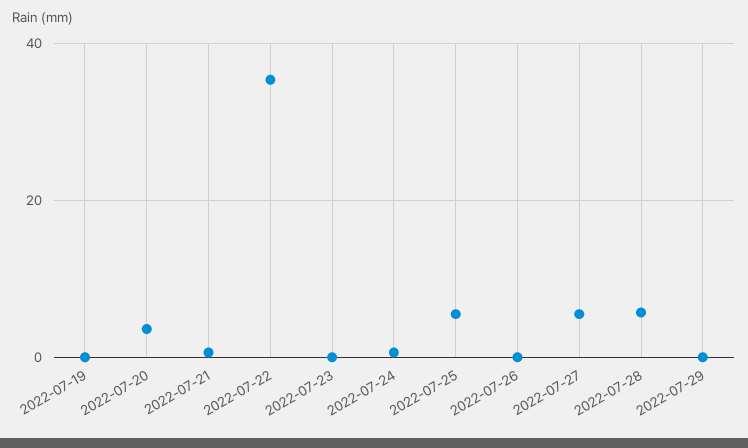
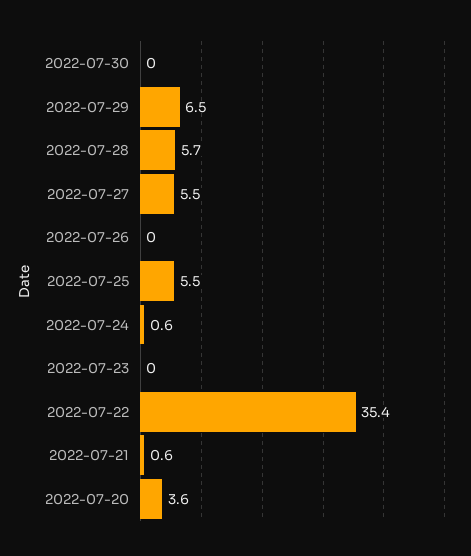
2022-07-19: 0 -> none
2022-07-29: 0 -> 6.5
2022-07-30: none -> 0

